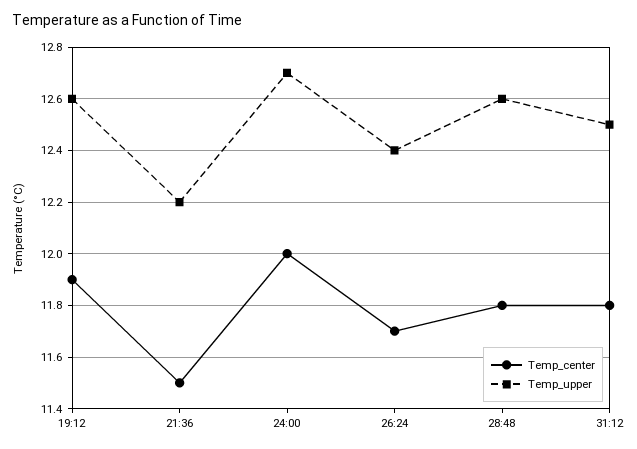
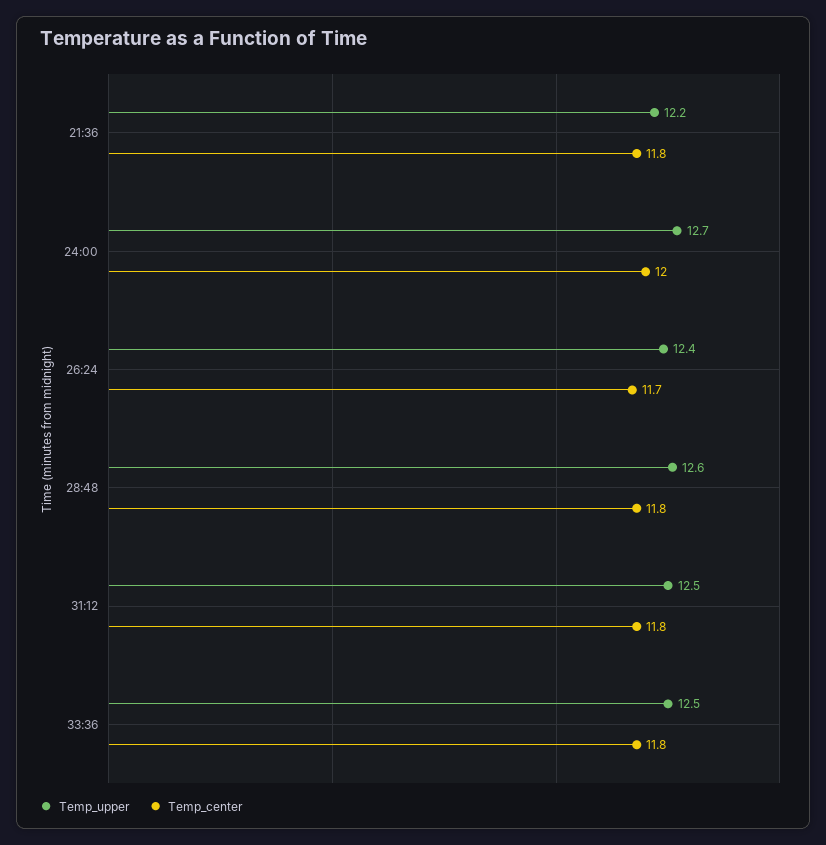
Temp_center, 19:12: 11.9 -> none
Temp_upper, 19:12: 12.6 -> none
Temp_center, 21:36: 11.5 -> 11.8
Temp_upper, 33:36: none -> 12.5
Temp_center, 33:36: none -> 11.8

